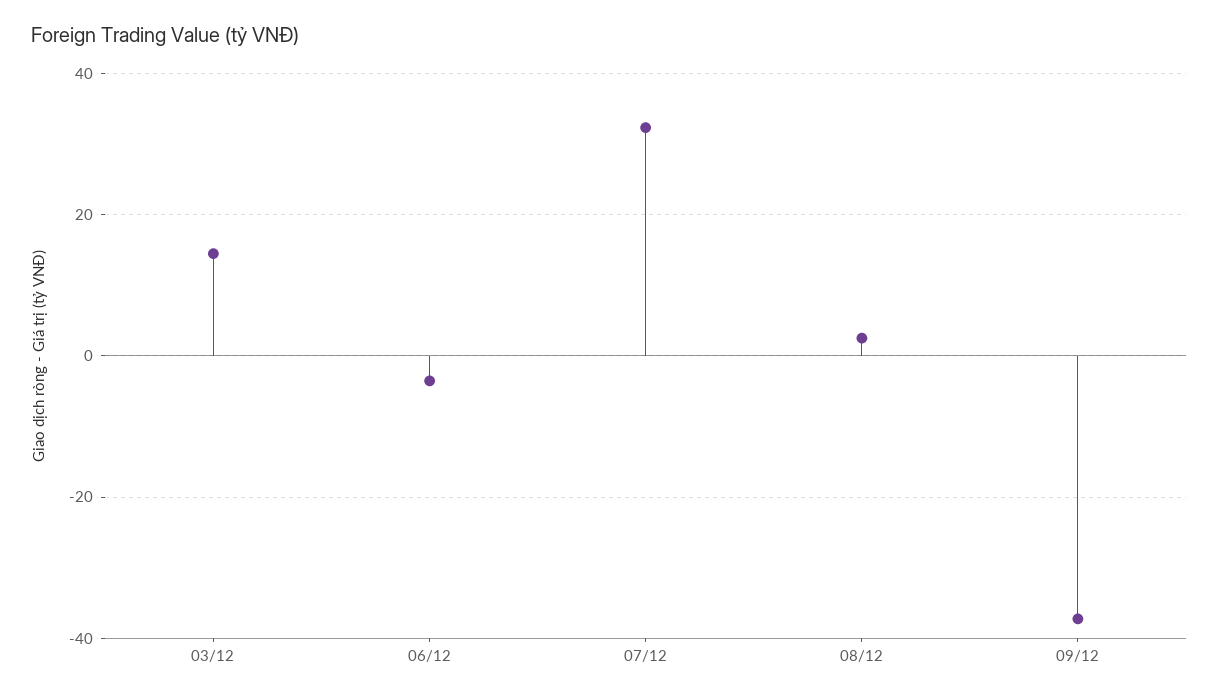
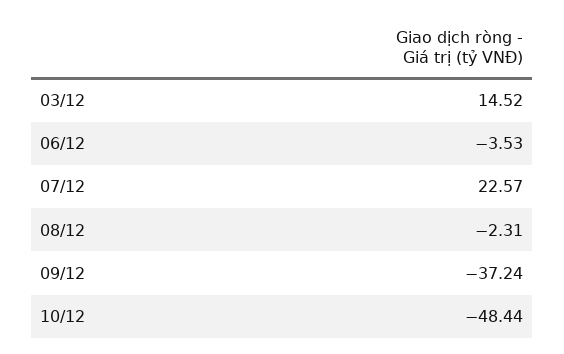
07/12: 32 -> 22.57
08/12: 2 -> -2.31
10/12: none -> -48.44

